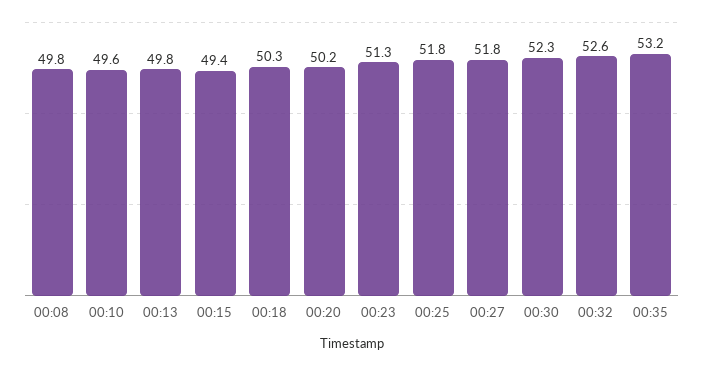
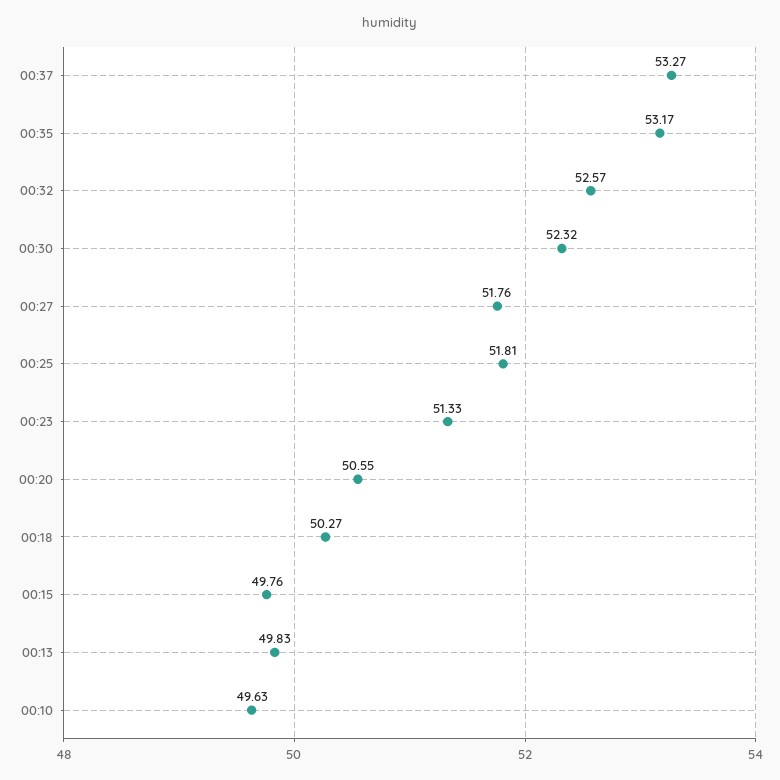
00:08: 49.8 -> none
00:15: 49.4 -> 49.76
00:20: 50.2 -> 50.55
00:37: none -> 53.27

